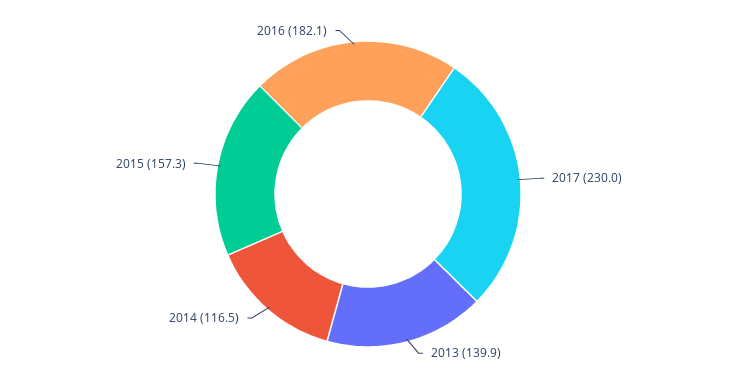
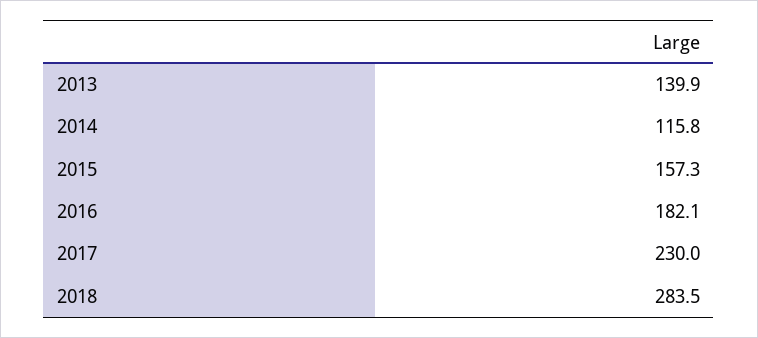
2014: 116.5 -> 115.8
2018: none -> 283.5

